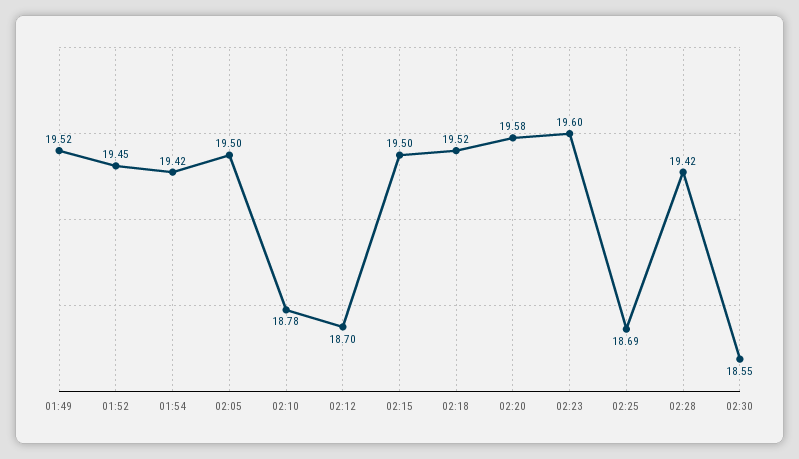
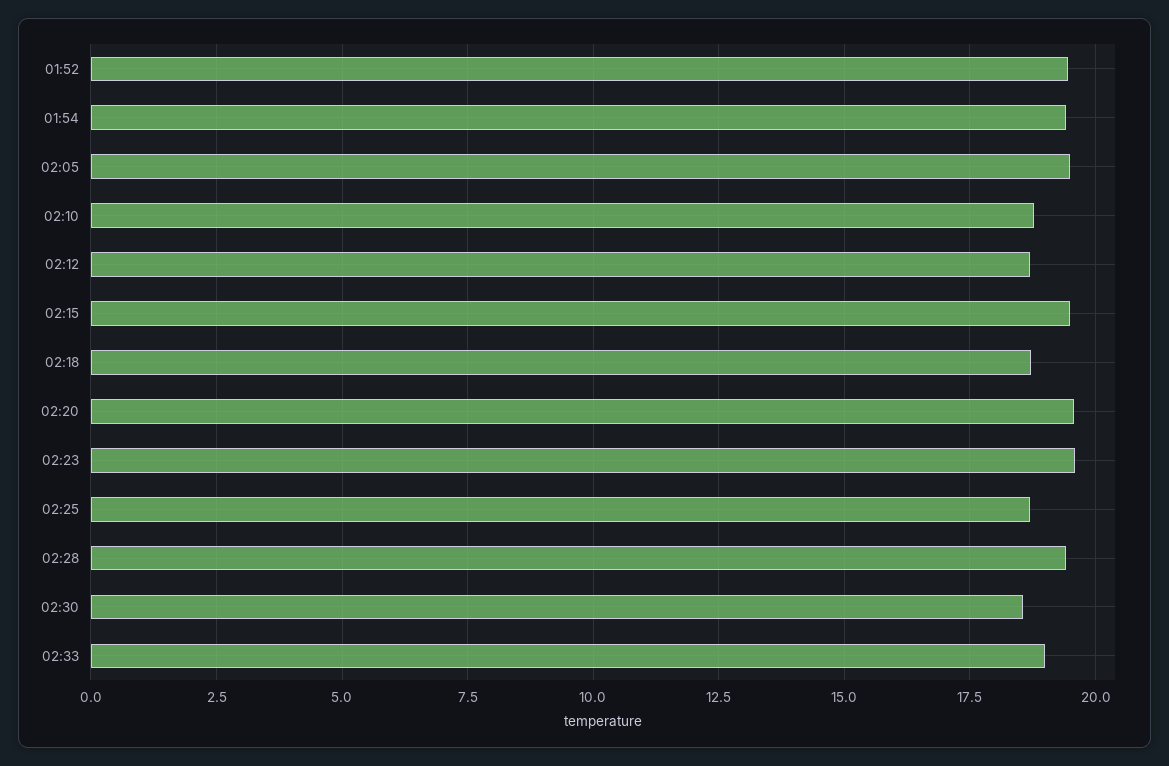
01:49: 19.52 -> none
02:18: 19.52 -> 18.75
02:33: none -> 19

